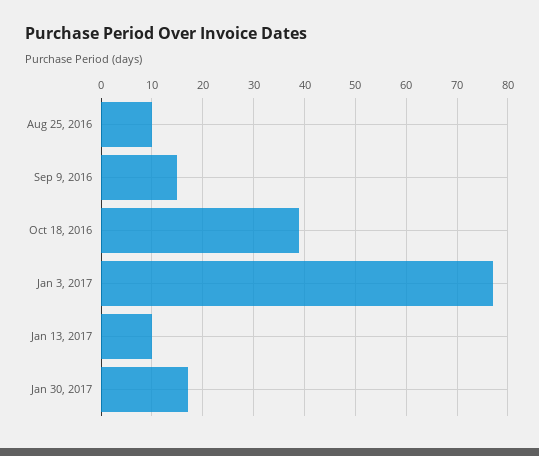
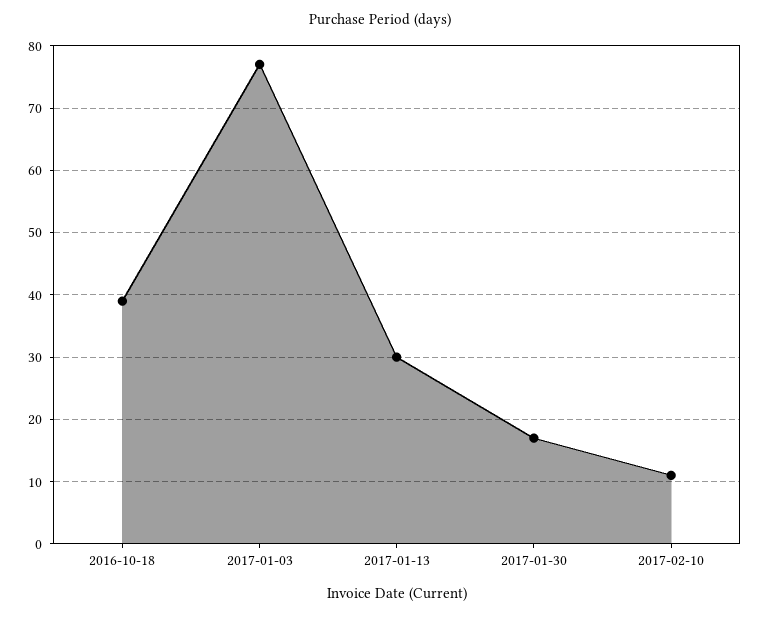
Aug 25, 2016: 10 -> none
Sep 9, 2016: 15 -> none
Jan 13, 2017: 10 -> 30
2017-02-10: none -> 11

